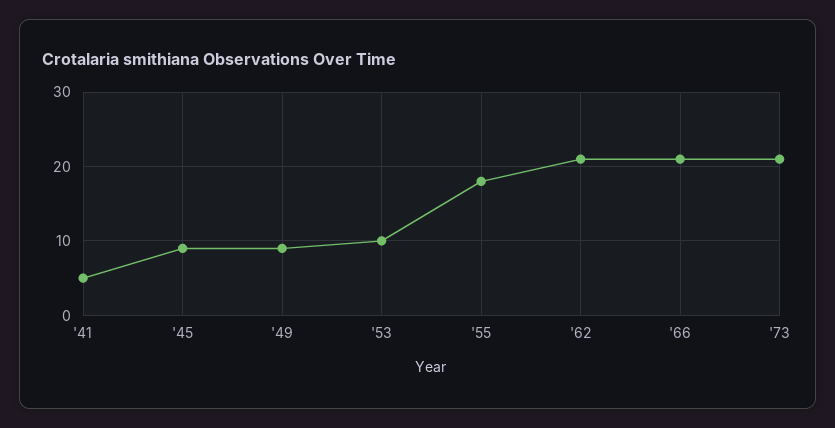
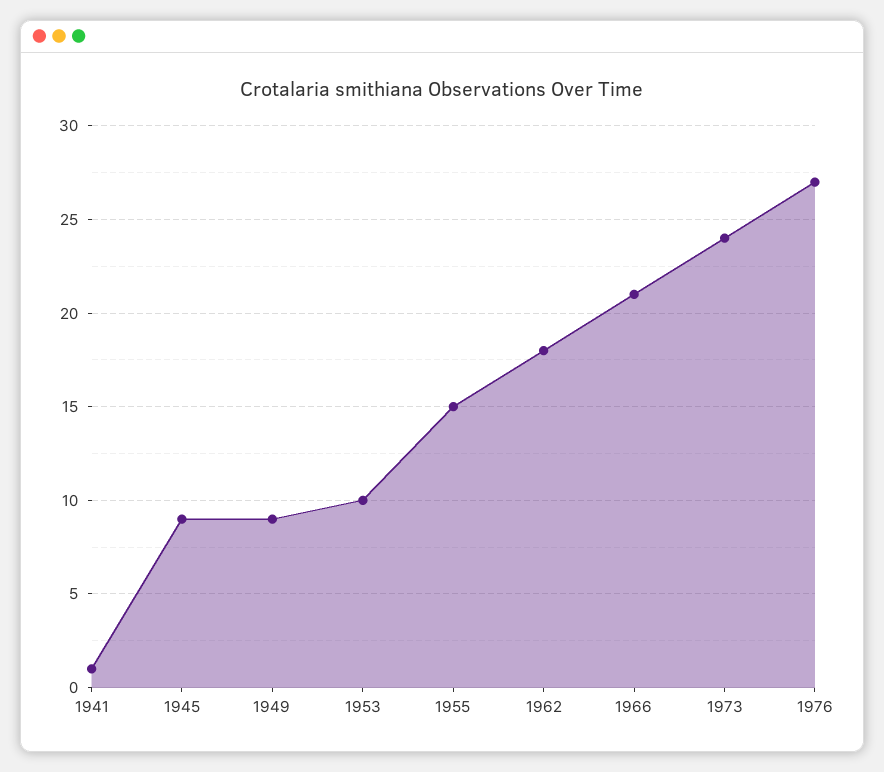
'41: 5 -> 1
'55: 18 -> 15
'62: 21 -> 18
'73: 21 -> 24
1976: none -> 27

